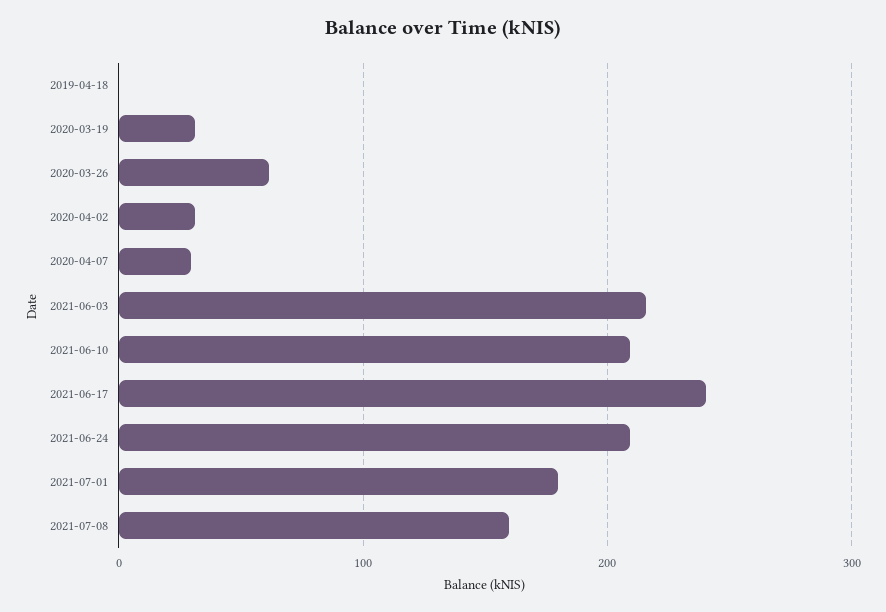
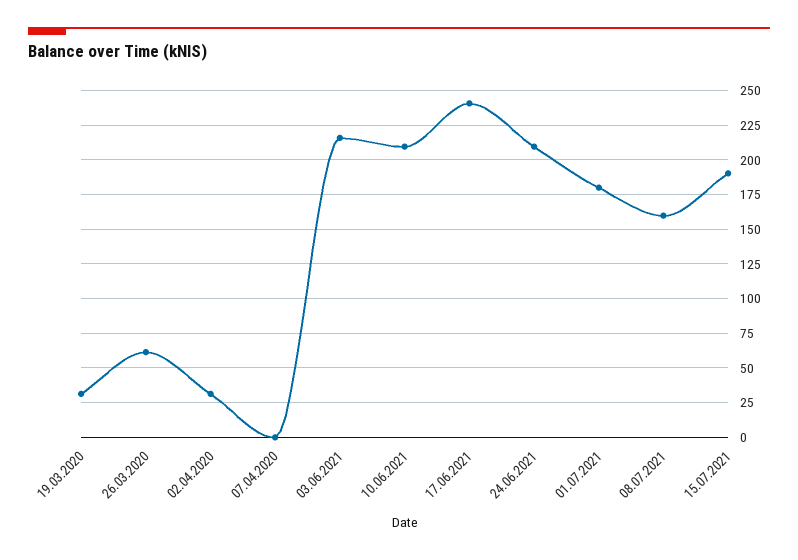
2019-04-18: 0 -> none
2020-04-07: 30 -> 0
15.07.2021: none -> 190

